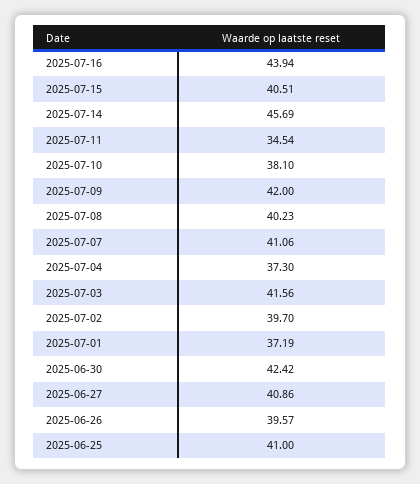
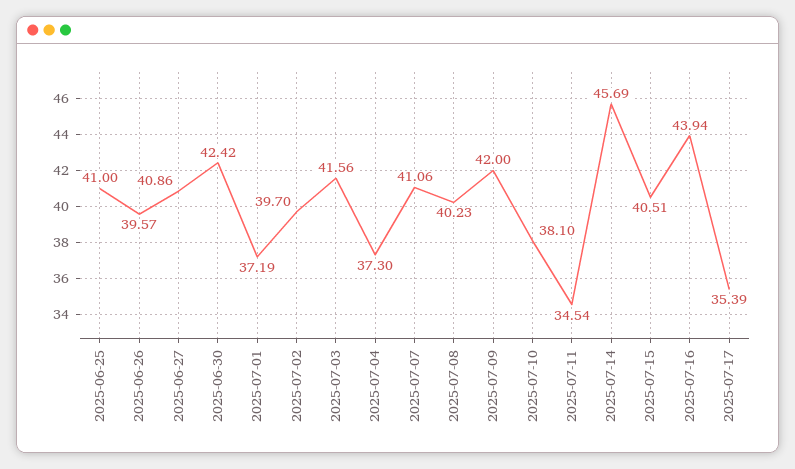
2025-07-17: none -> 35.39

